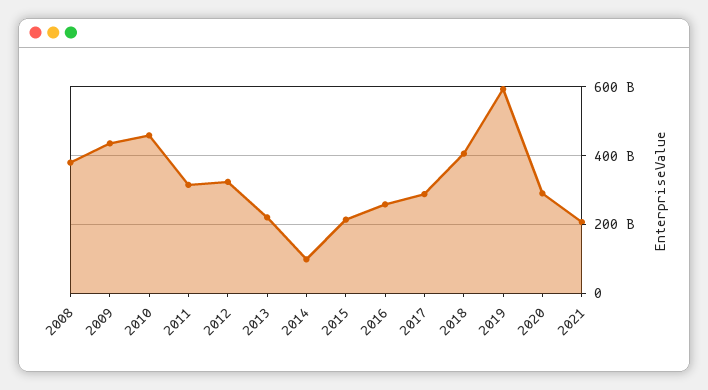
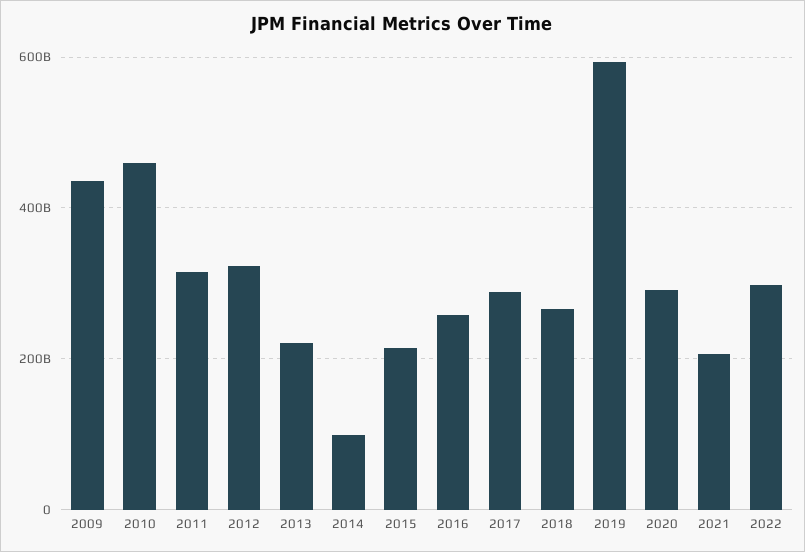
2008: 380000000000 -> none
2018: 400000000000 -> 260000000000
2022: none -> 300000000000

